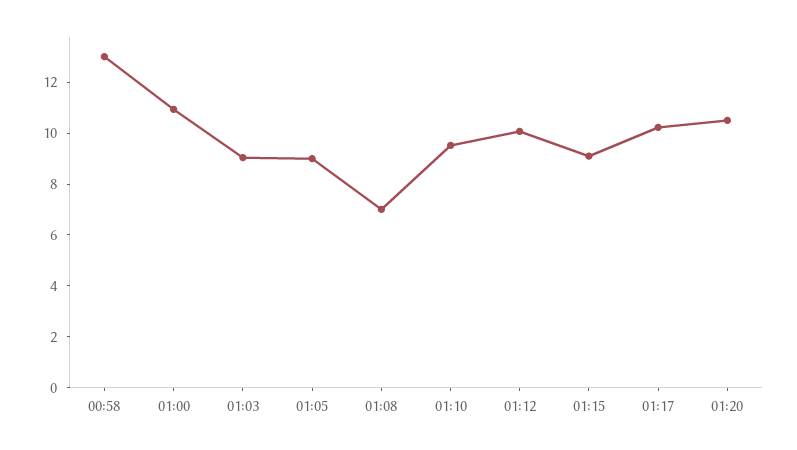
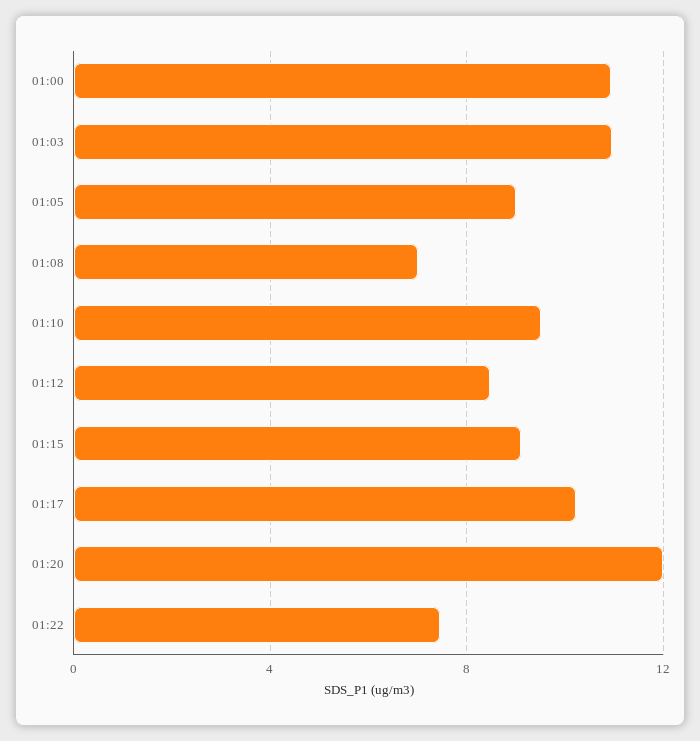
00:58: 13 -> none
01:03: 9 -> 11
01:12: 10 -> 8.5
01:20: 10.5 -> 12
01:22: none -> 7.5

